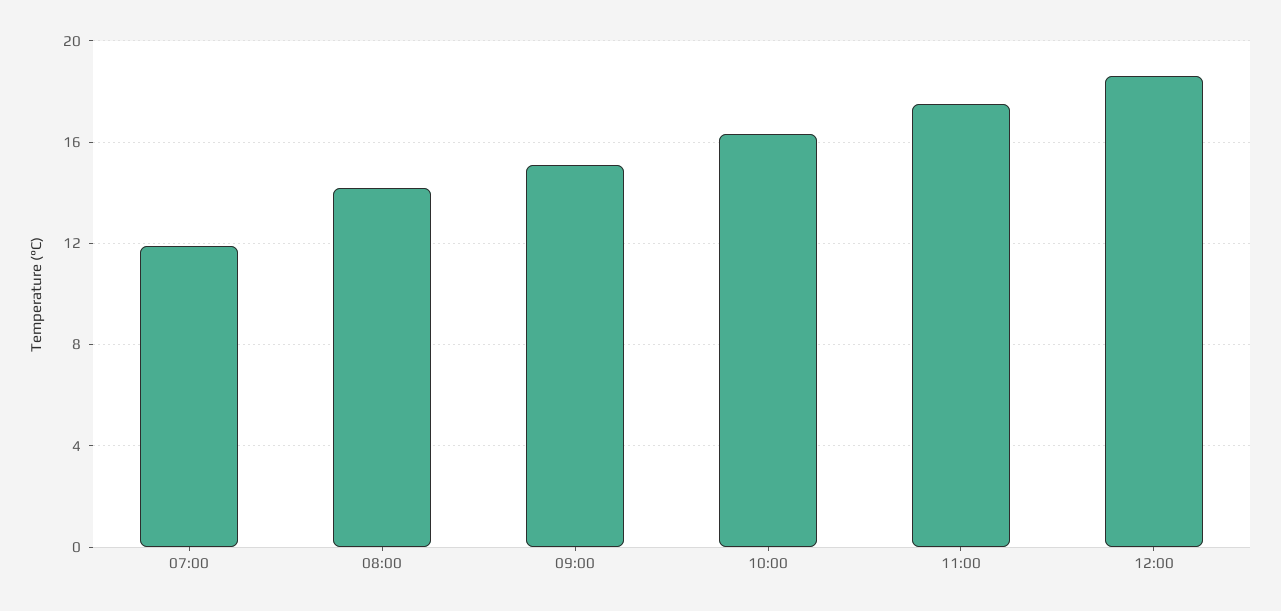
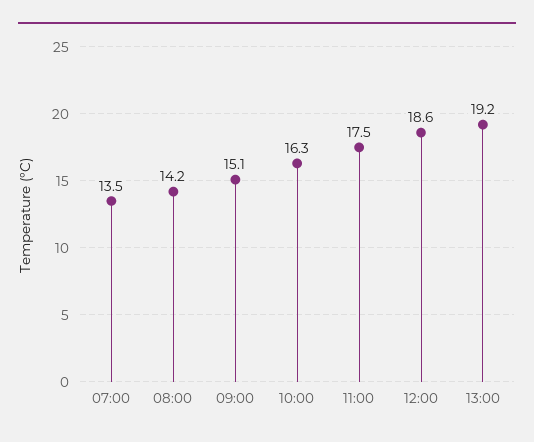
07:00: 12 -> 13.5
13:00: none -> 19.2

